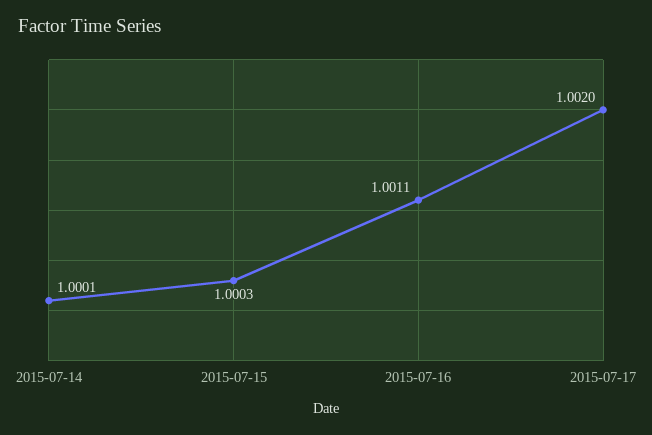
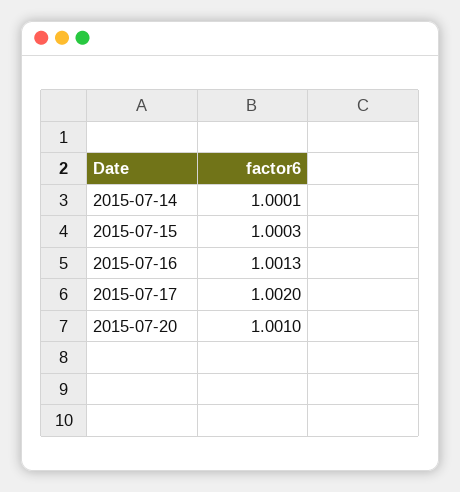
2015-07-16: 1.0011 -> 1.0013
2015-07-20: none -> 1.001

